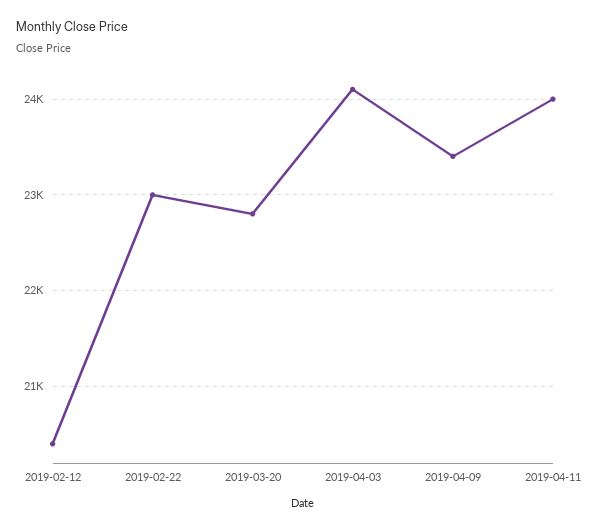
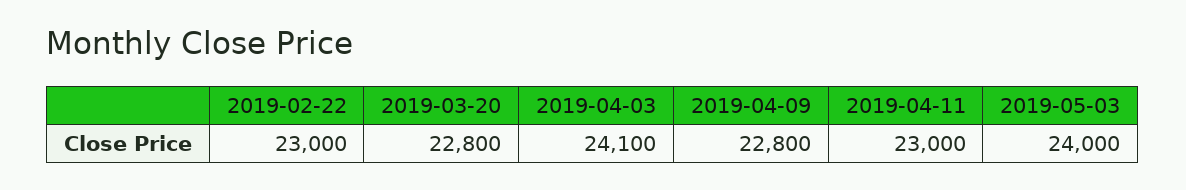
2019-02-12: 20400 -> none
2019-04-09: 23400 -> 22800
2019-04-11: 24000 -> 23000
2019-05-03: none -> 24000

